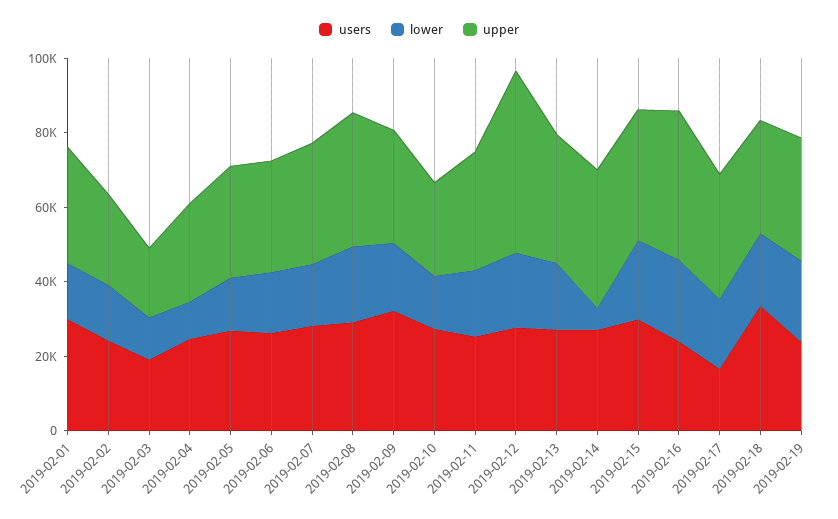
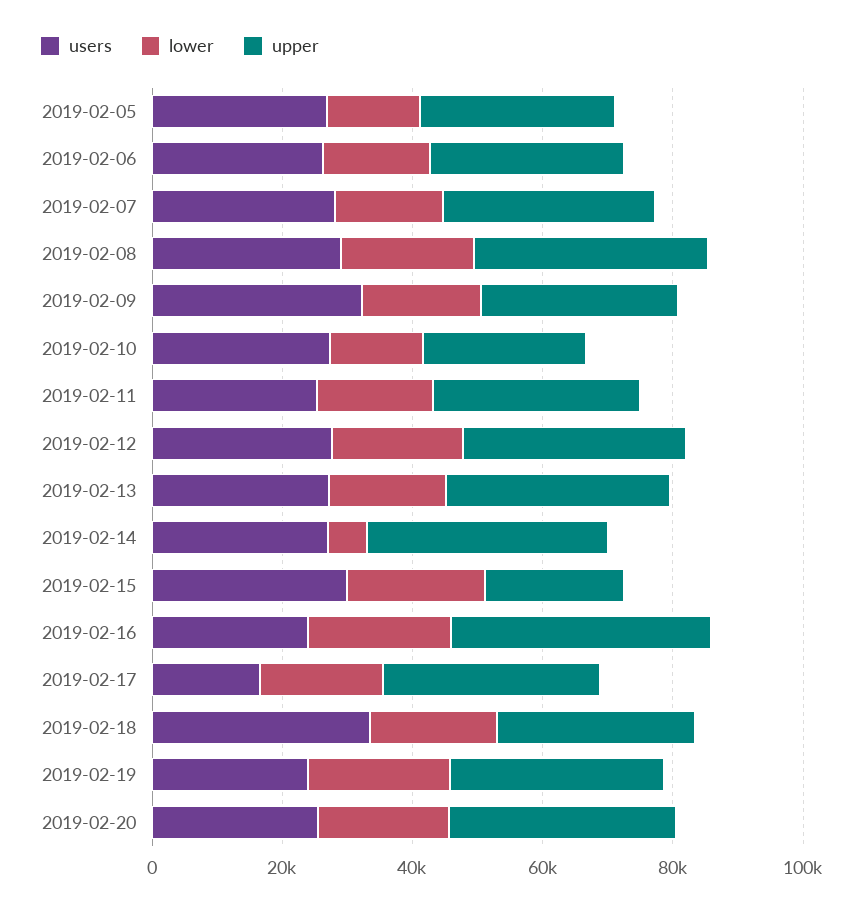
users, 2019-02-01: 30000 -> none
lower, 2019-02-01: 15000 -> none
upper, 2019-02-01: 30000 -> none
users, 2019-02-02: 25000 -> none
lower, 2019-02-02: 15000 -> none
upper, 2019-02-02: 25000 -> none
users, 2019-02-03: 20000 -> none
lower, 2019-02-03: 10000 -> none
upper, 2019-02-03: 20000 -> none
users, 2019-02-04: 25000 -> none
lower, 2019-02-04: 10000 -> none
upper, 2019-02-04: 25000 -> none
upper, 2019-02-12: 50000 -> 35000
upper, 2019-02-15: 35000 -> 20000
users, 2019-02-20: none -> 25000
lower, 2019-02-20: none -> 20000
upper, 2019-02-20: none -> 35000

